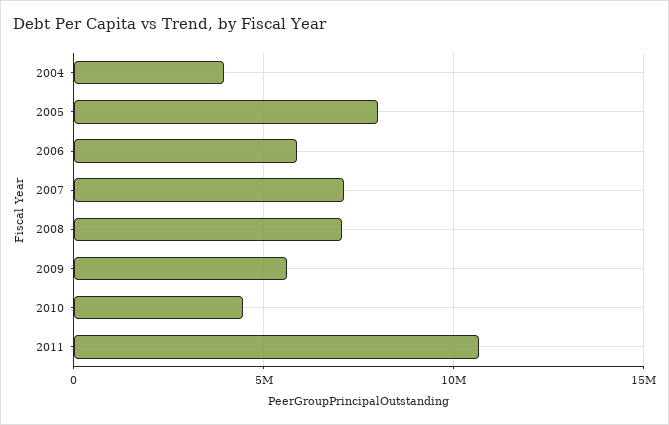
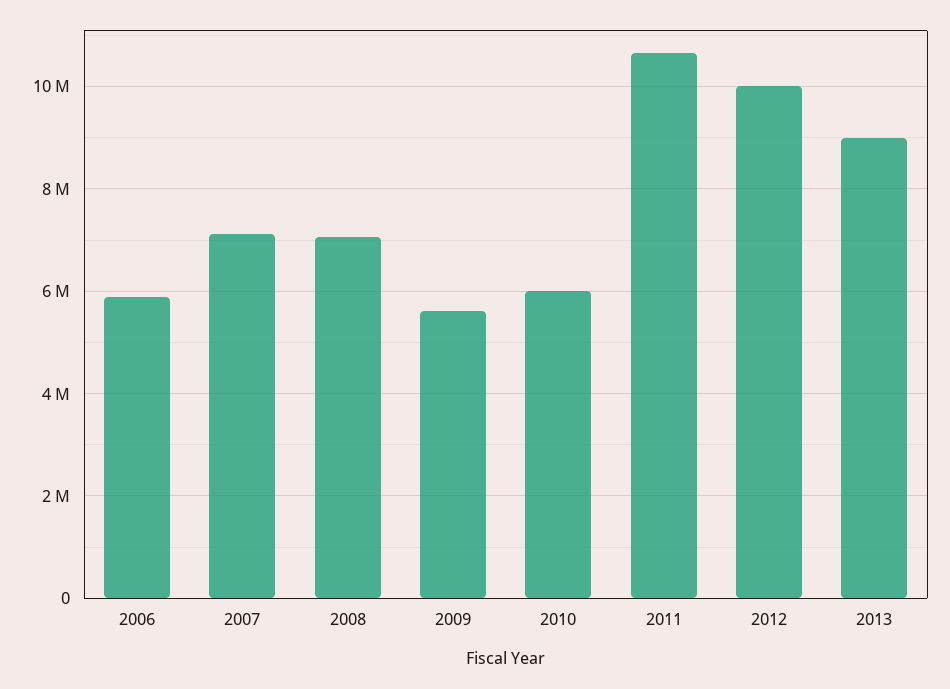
2004: 4000000 -> none
2005: 8000000 -> none
2010: 4500000 -> 6000000
2012: none -> 10000000
2013: none -> 9000000

